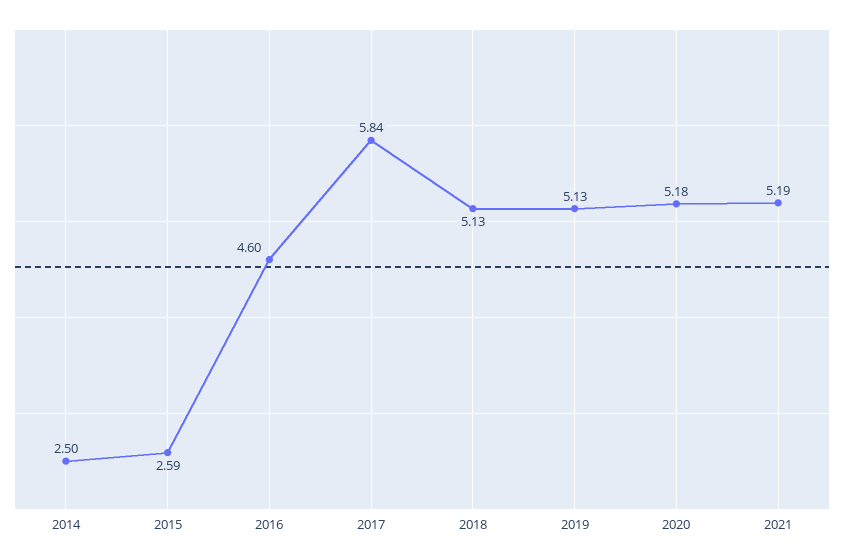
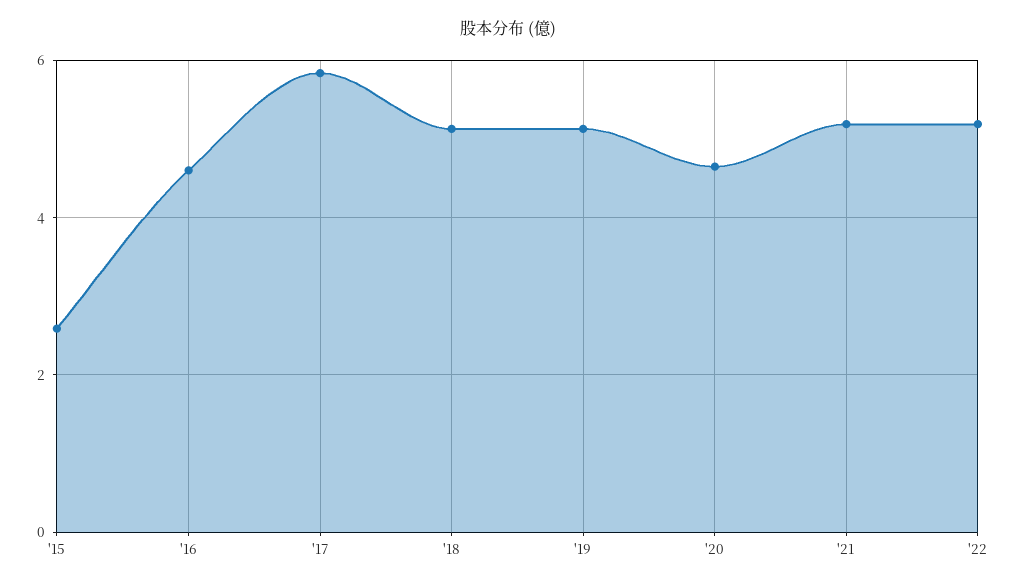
2014: 2.5 -> none
2020: 5.18 -> 4.6
'22: none -> 5.2

